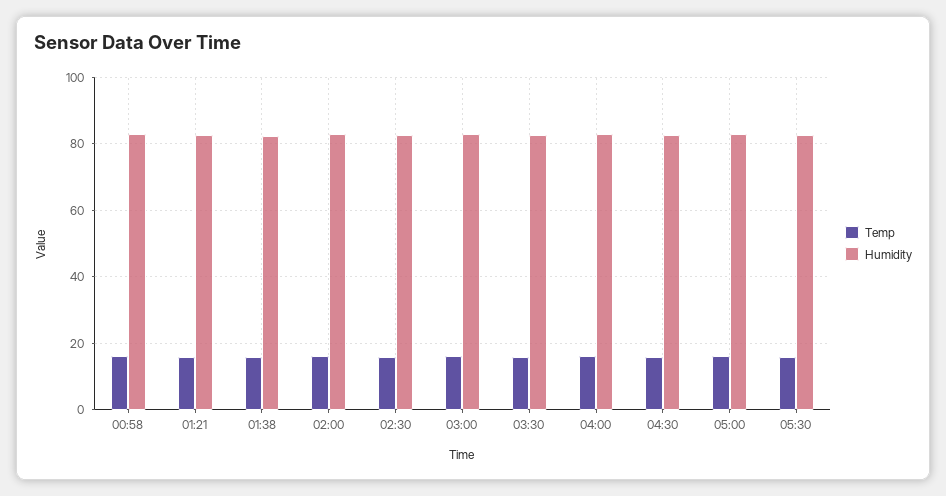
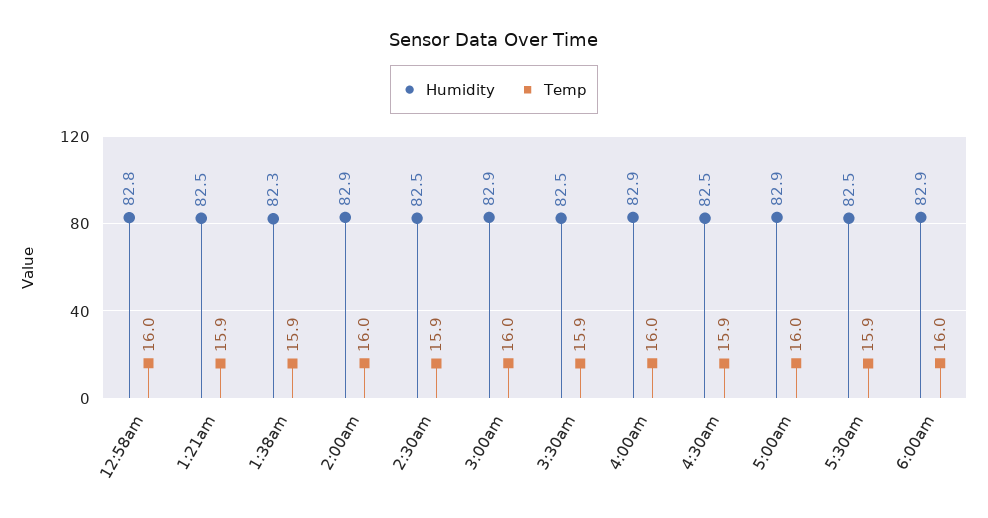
Humidity, 6:00am: none -> 82.9
Temp, 6:00am: none -> 16

